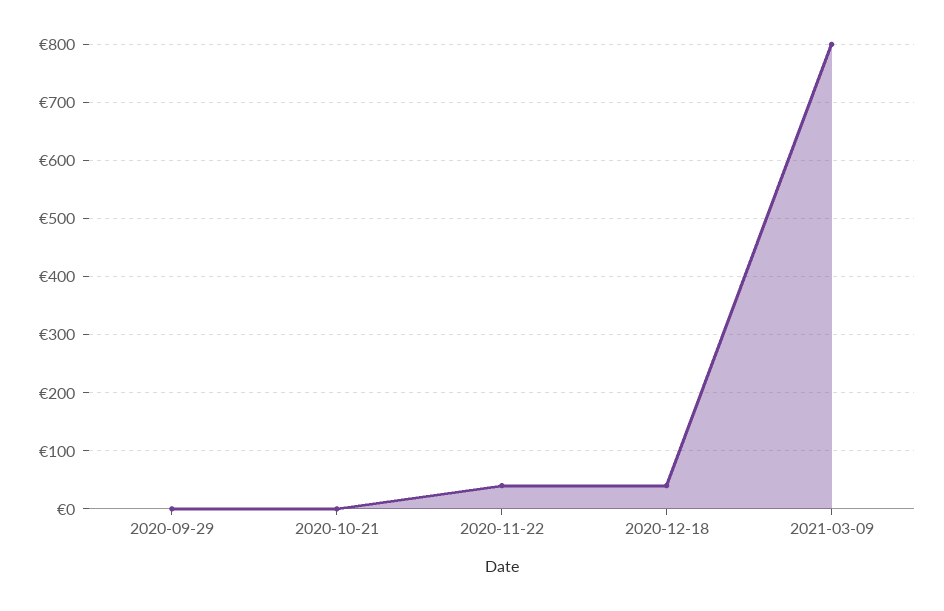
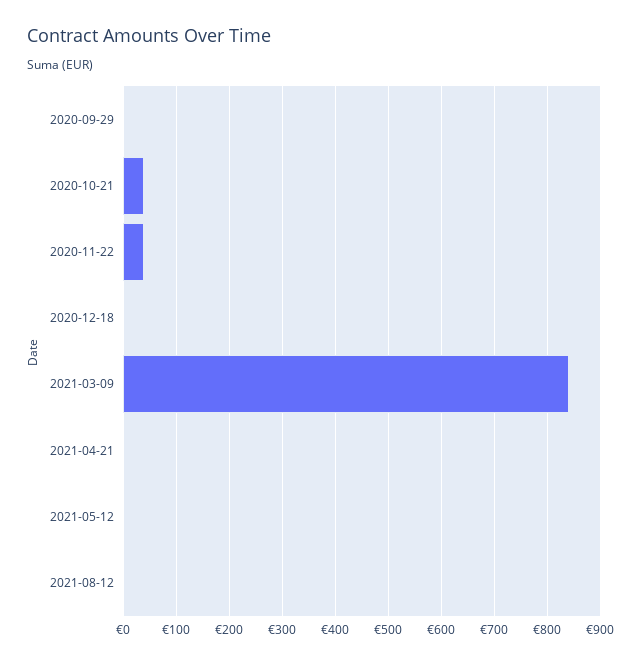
2020-10-21: 0 -> 40
2020-12-18: 40 -> 0
2021-03-09: 800 -> 840
2021-04-21: none -> 0
2021-05-12: none -> 0
2021-08-12: none -> 0

